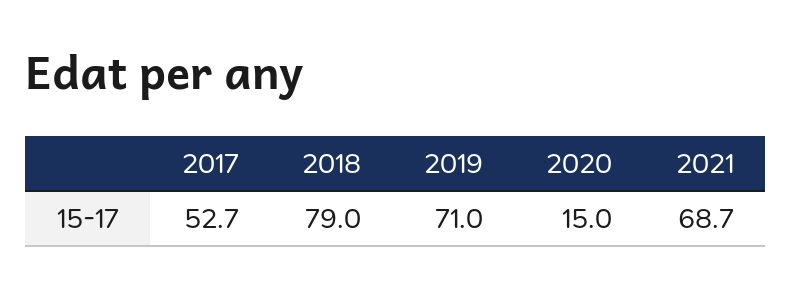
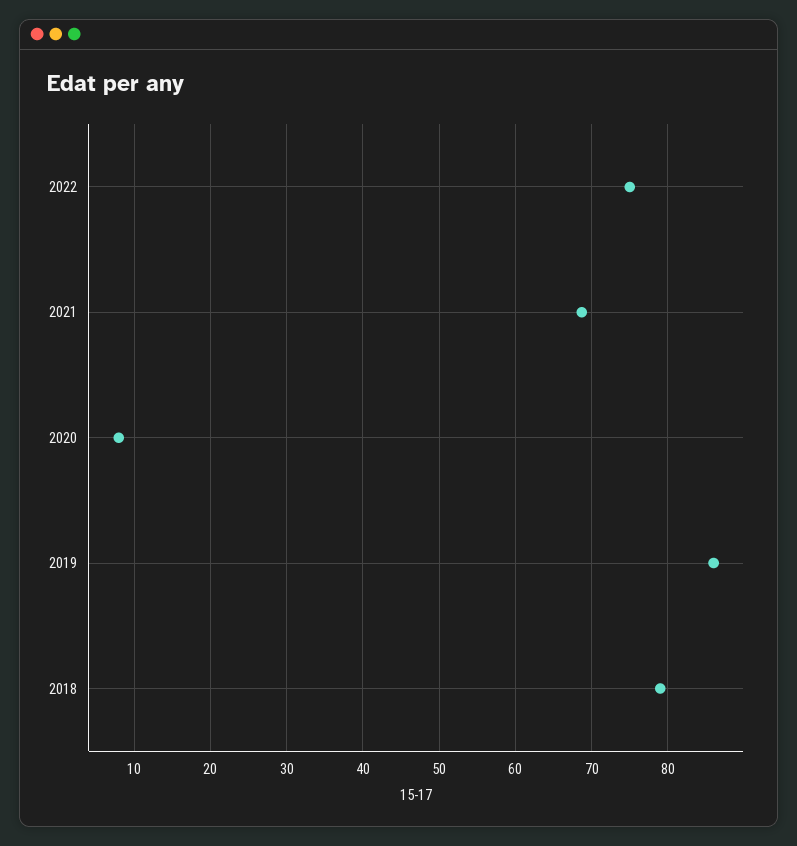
2017: 52.7 -> none
2019: 71 -> 86
2020: 15 -> 8
2022: none -> 75

